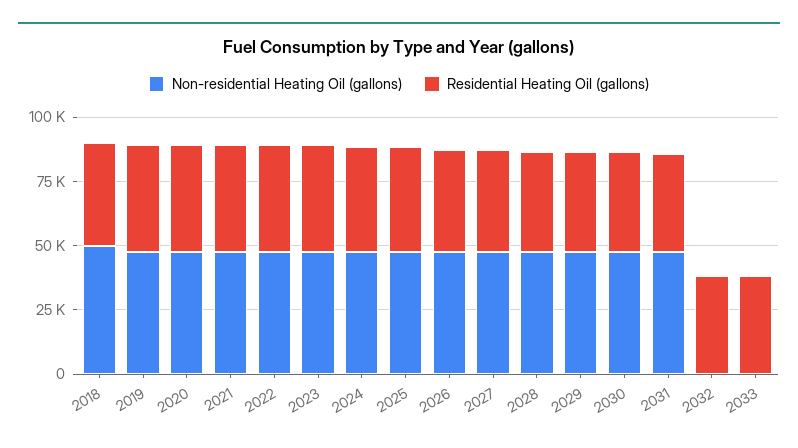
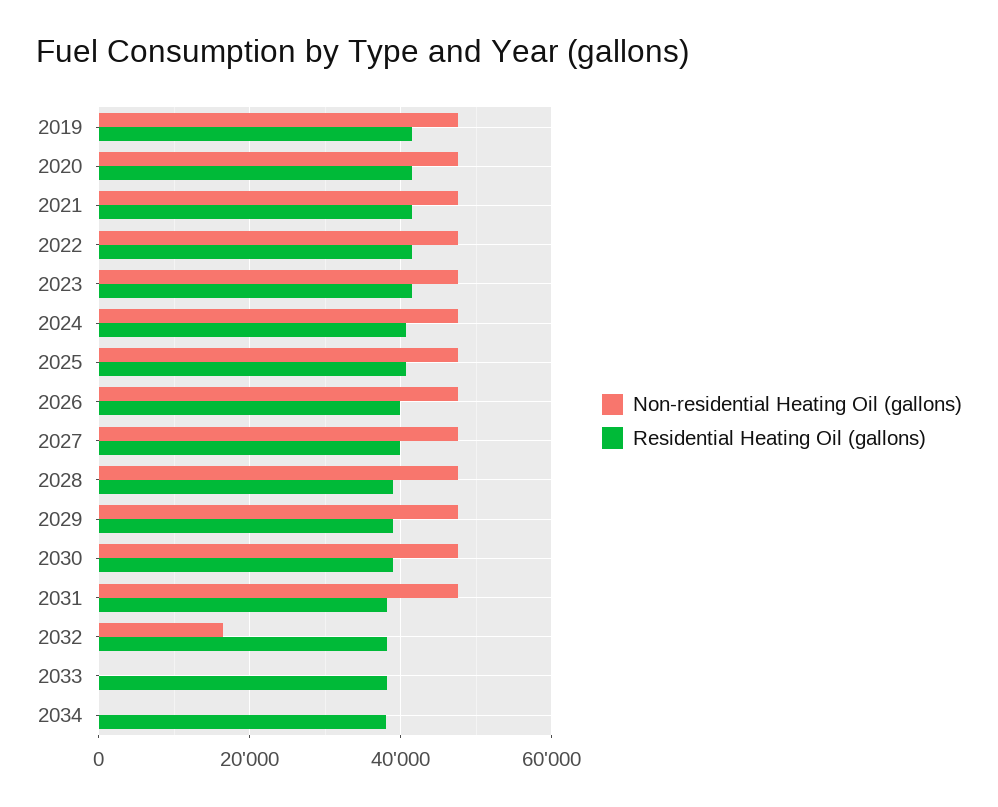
Non-residential Heating Oil (gallons), 2018: 50000 -> none
Residential Heating Oil (gallons), 2018: 40000 -> none
Non-residential Heating Oil (gallons), 2032: 0 -> 16000
Non-residential Heating Oil (gallons), 2034: none -> 0
Residential Heating Oil (gallons), 2034: none -> 38000

